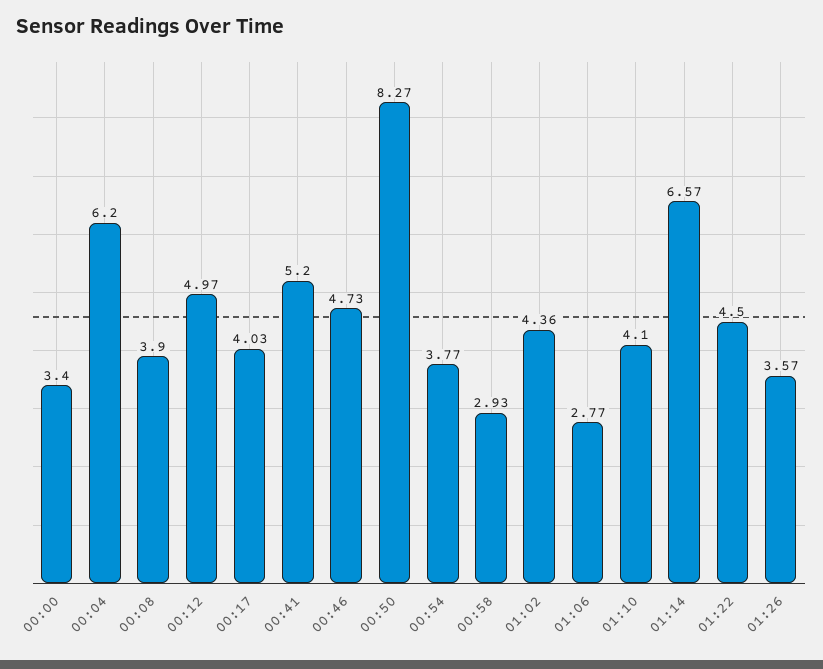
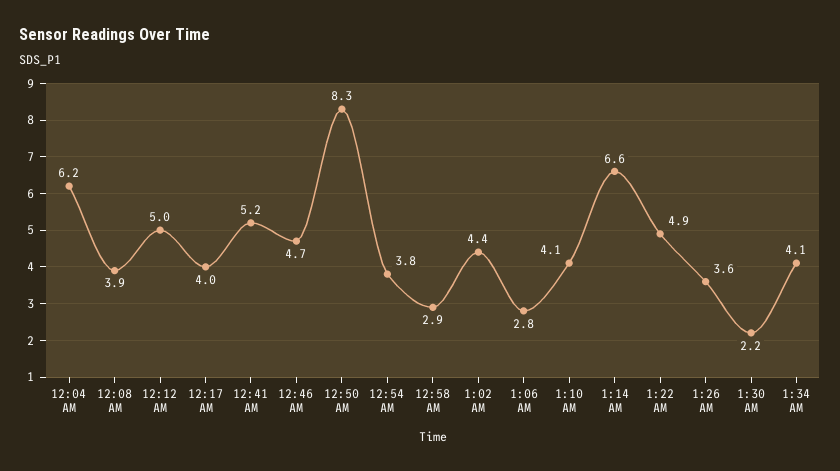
00:00: 3.4 -> none
01:22: 4.5 -> 4.9
1:30 AM: none -> 2.2
1:34 AM: none -> 4.1

